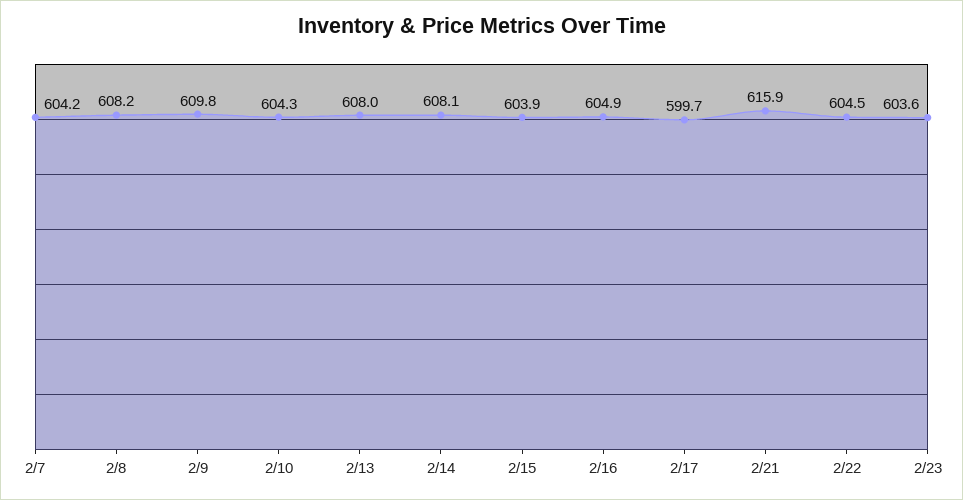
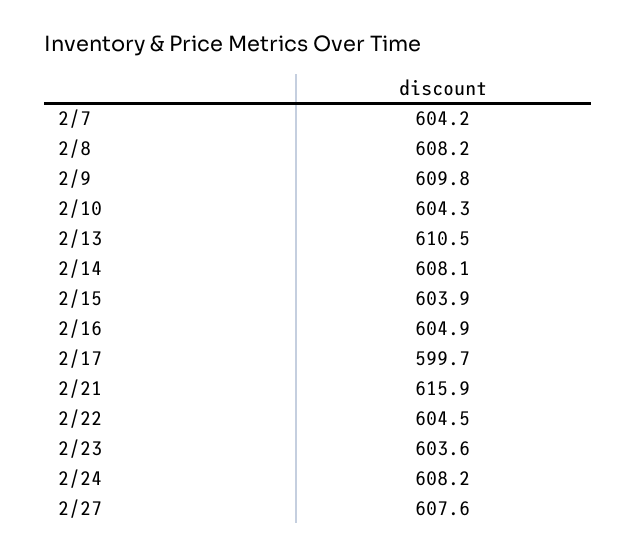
2/13: 608 -> 610.5
2/24: none -> 608.2
2/27: none -> 607.6

